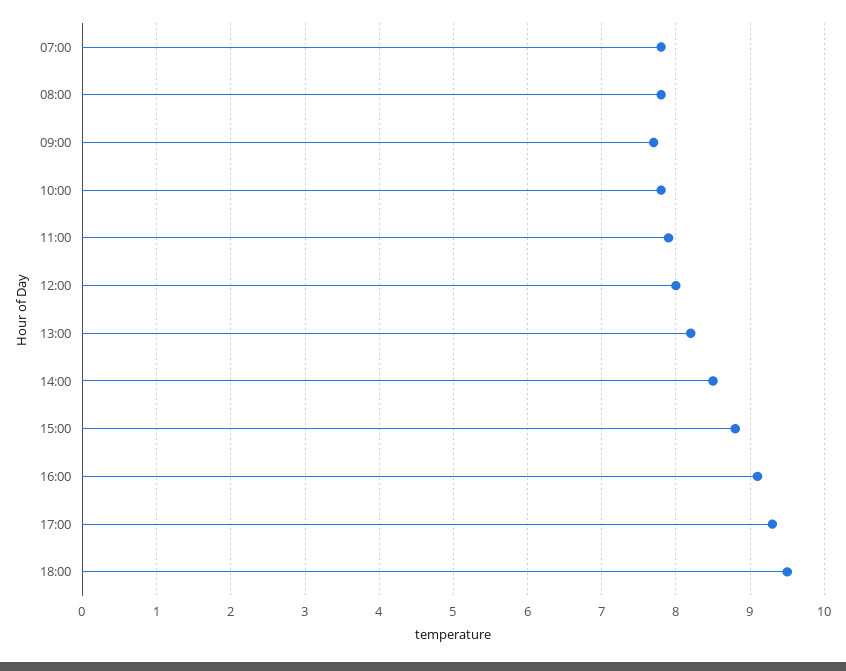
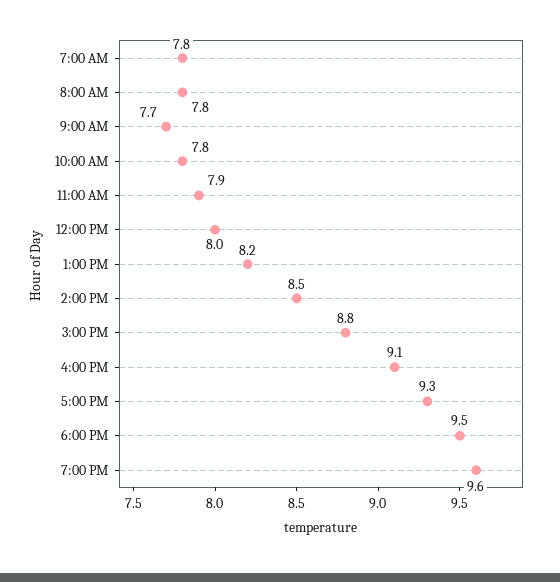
7:00 PM: none -> 9.6

